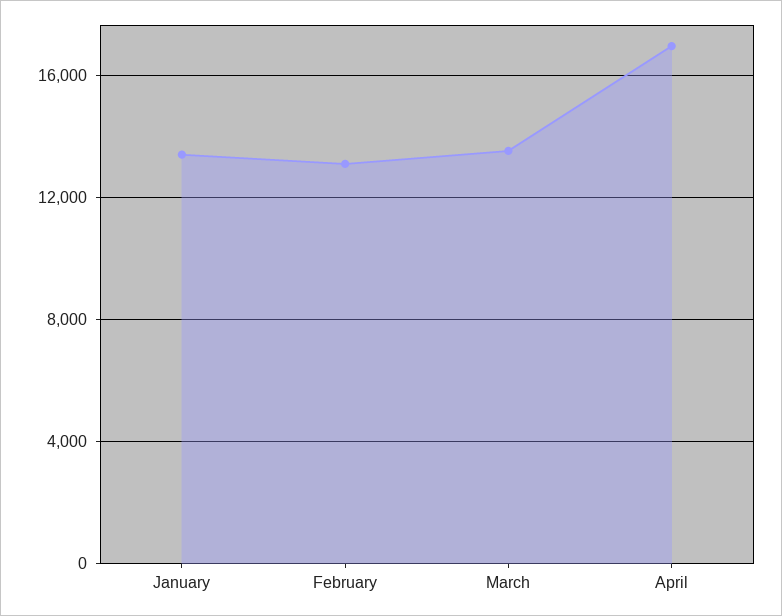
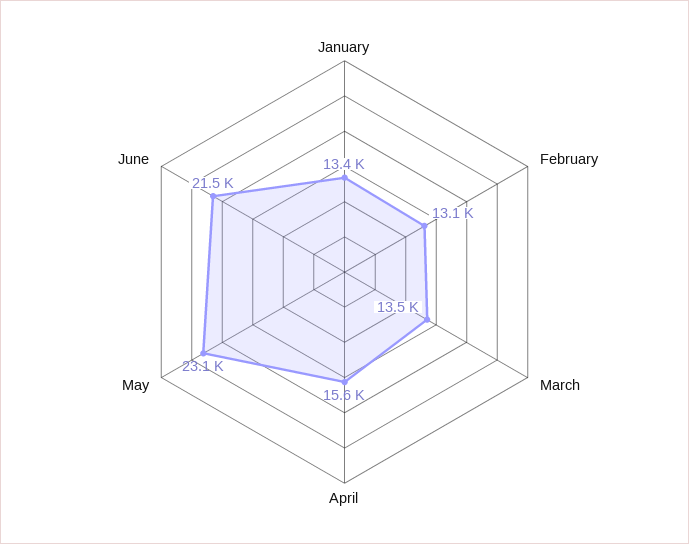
April: 17000 -> 15600
May: none -> 23100
June: none -> 21500

